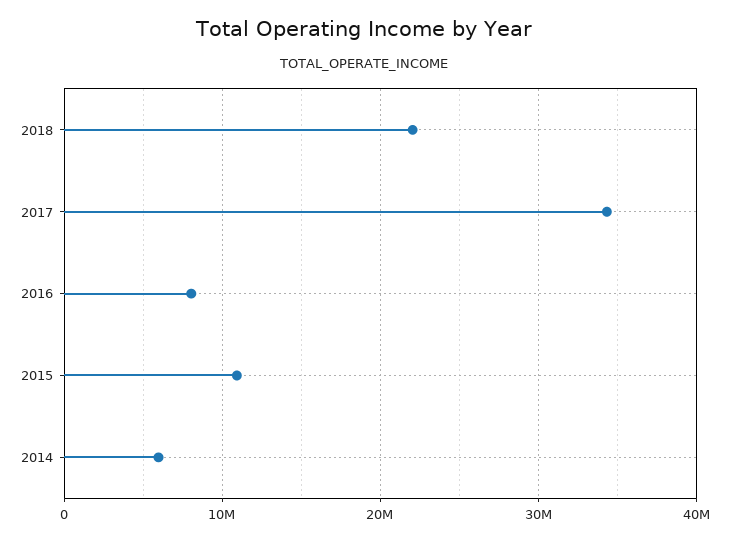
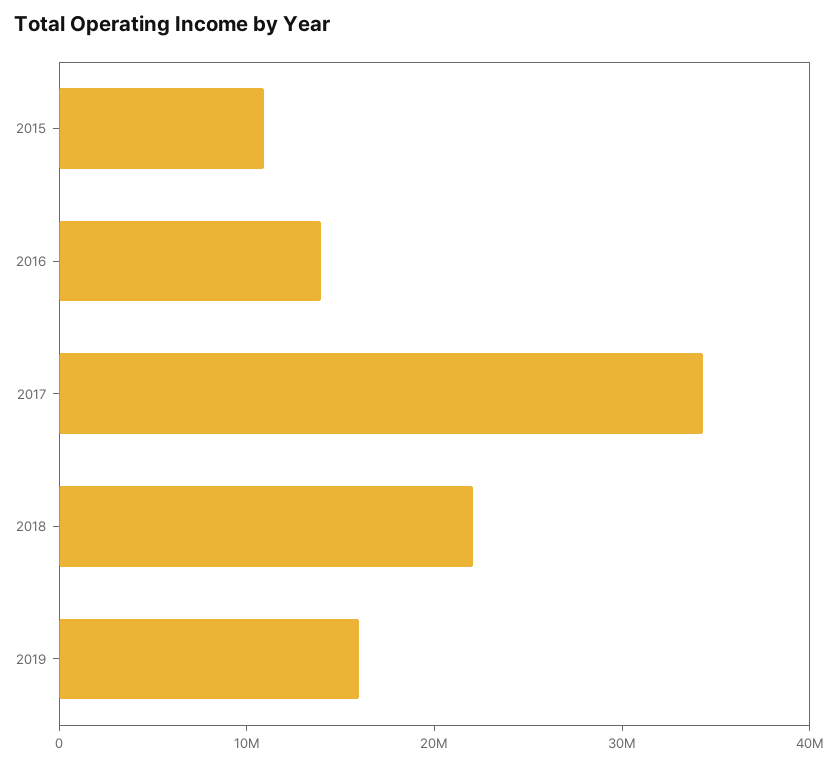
2016: 8000000 -> 14000000
2014: 6000000 -> none
2019: none -> 16000000

